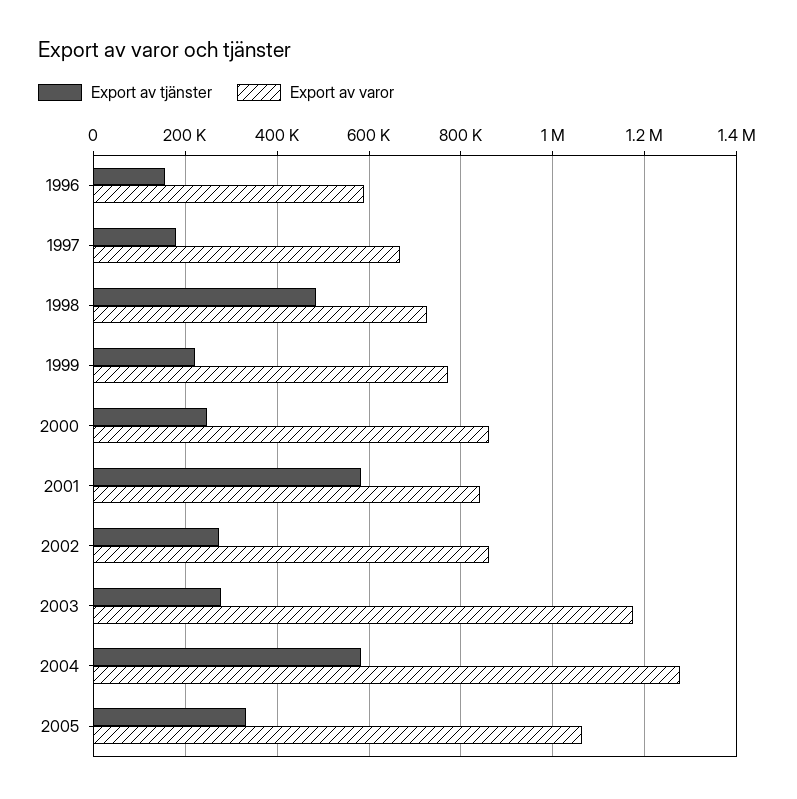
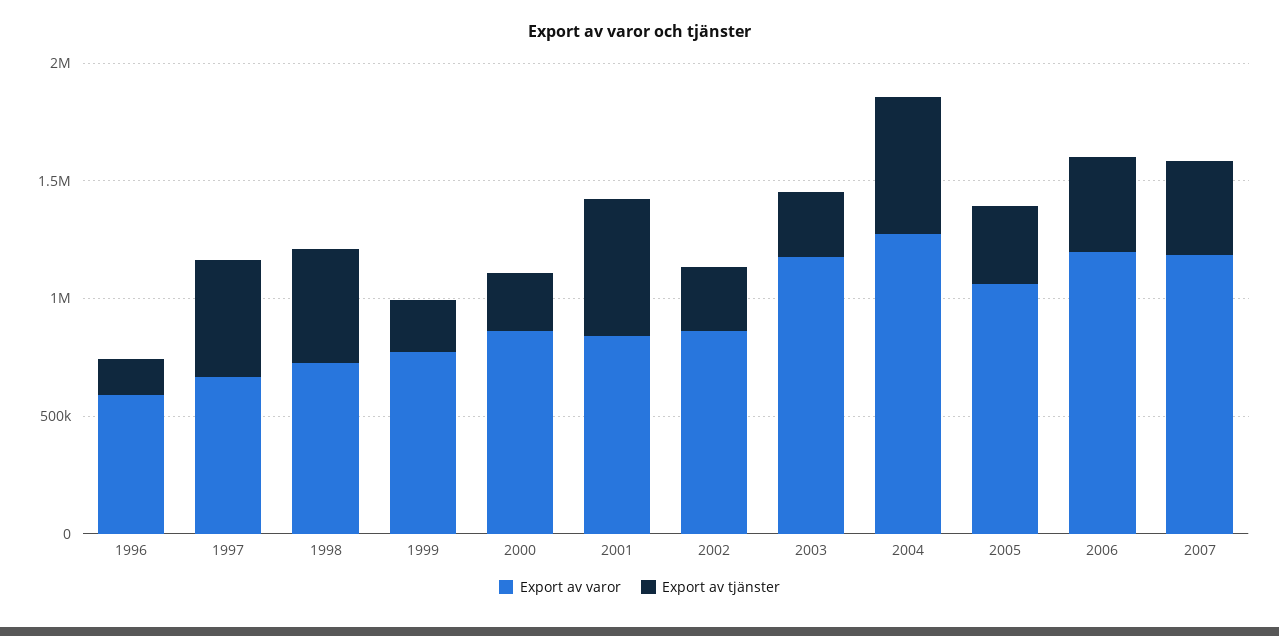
Export av tjänster, 1997: 180000 -> 500000
Export av varor, 2006: none -> 1200000
Export av tjänster, 2006: none -> 400000
Export av varor, 2007: none -> 1200000
Export av tjänster, 2007: none -> 400000

